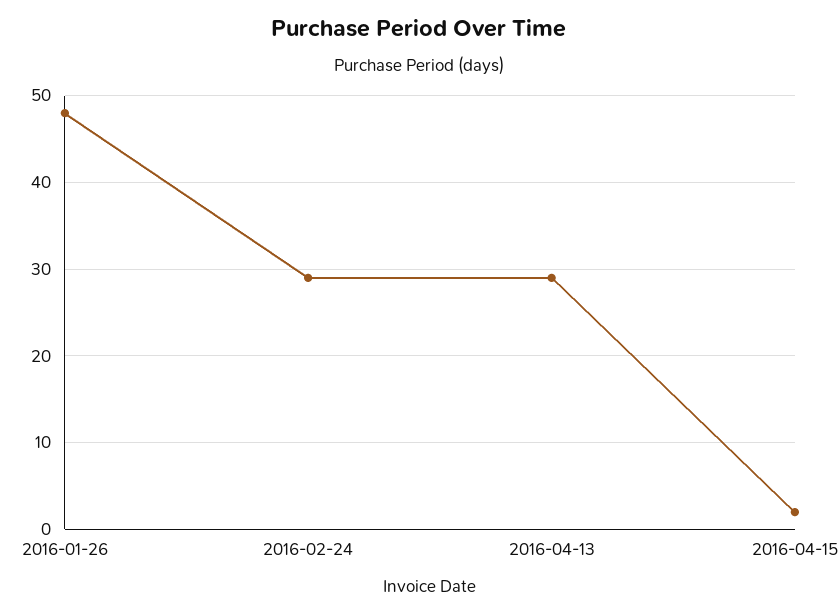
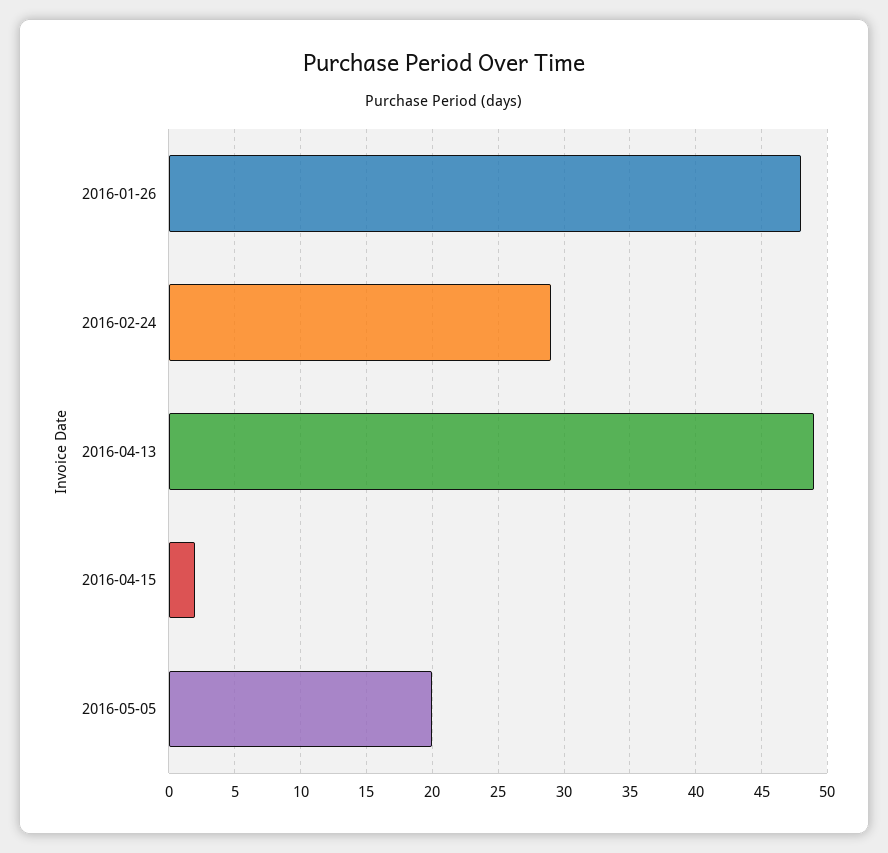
2016-04-13: 29 -> 49
2016-05-05: none -> 20

